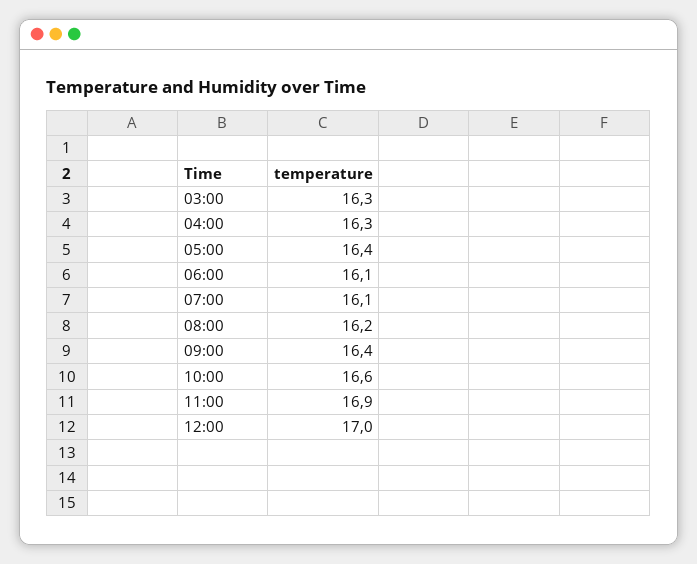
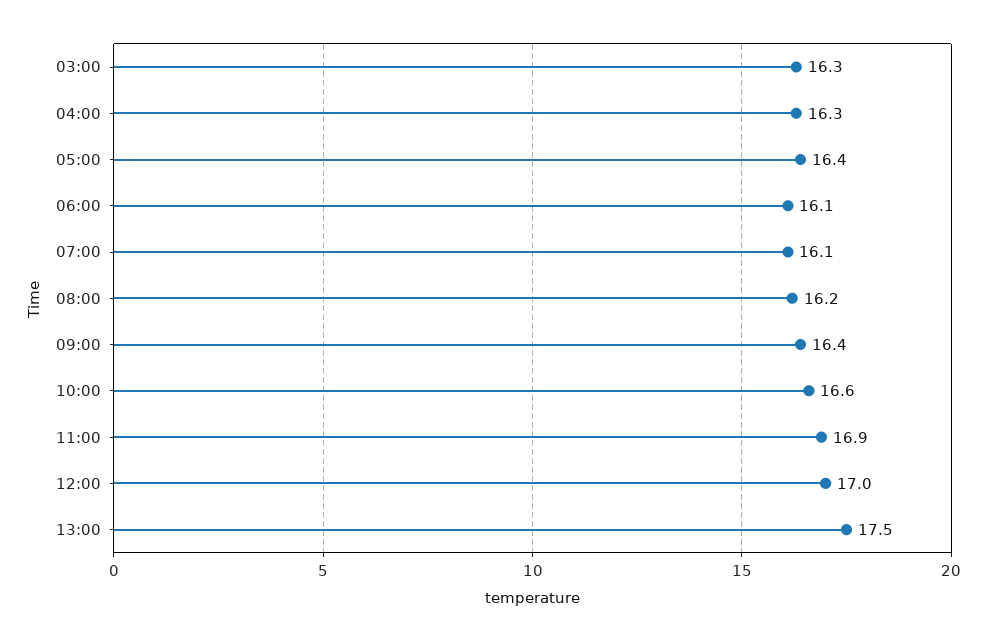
13:00: none -> 17.5

